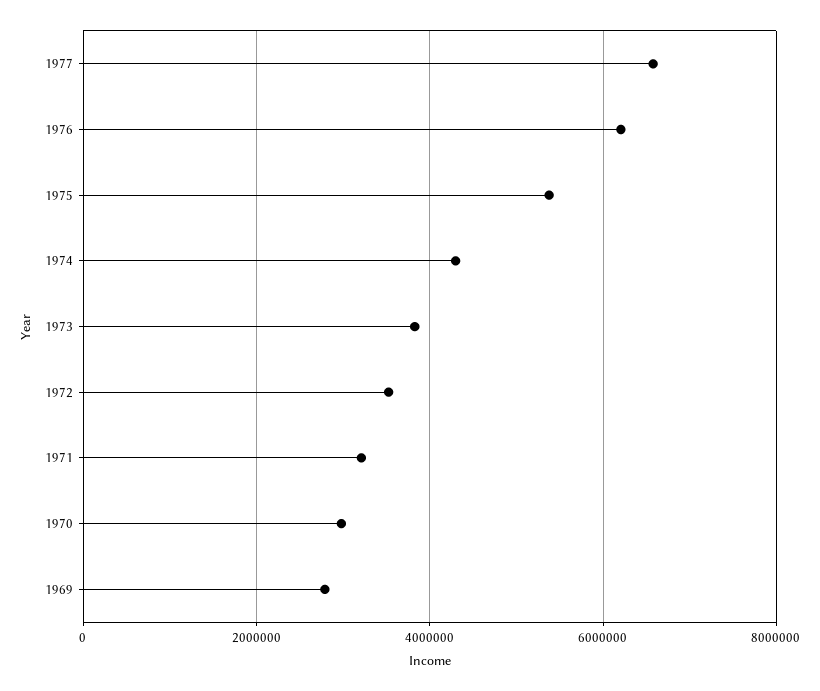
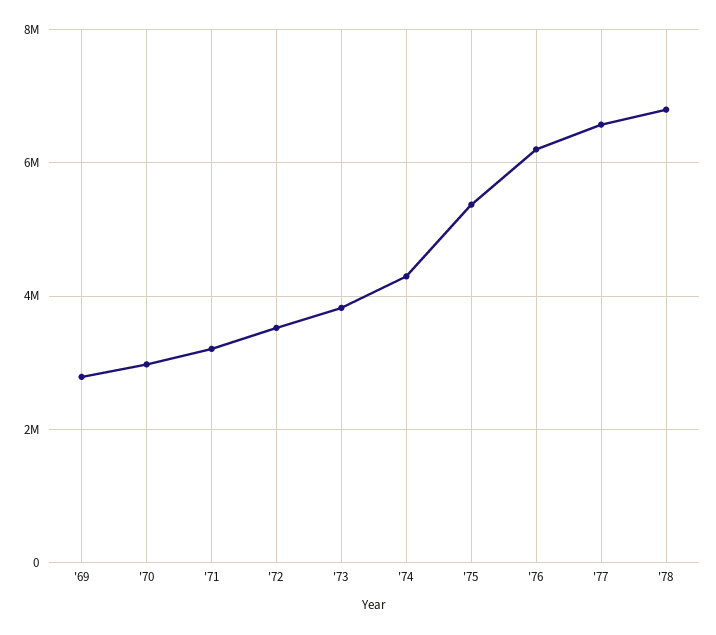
'78: none -> 6800000

